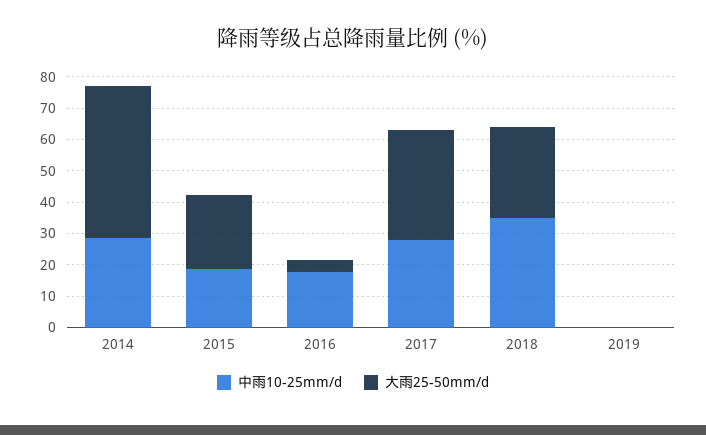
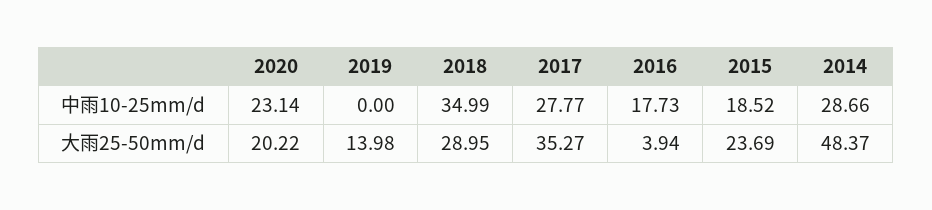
大雨25-50mm/d, 2019: 0 -> 13.98
中雨10-25mm/d, 2020: none -> 23.14
大雨25-50mm/d, 2020: none -> 20.22

